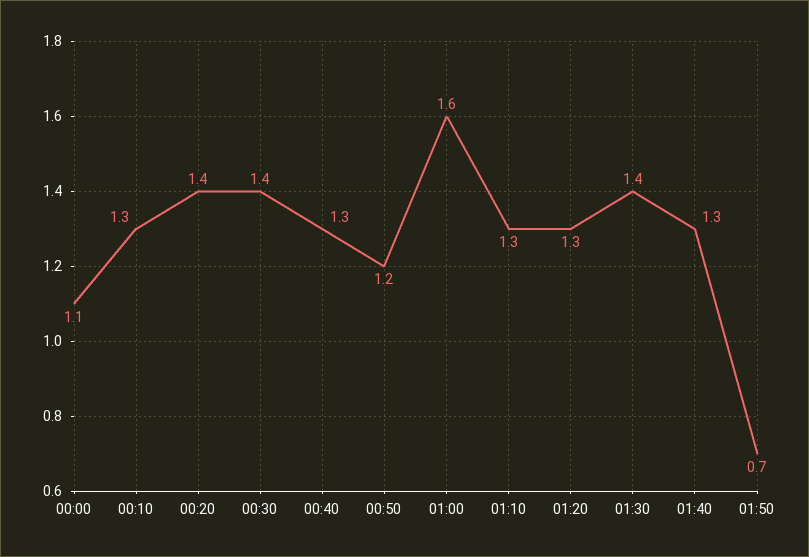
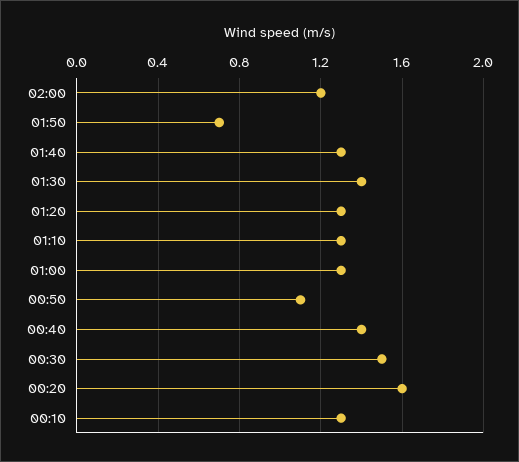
00:00: 1.1 -> none
00:20: 1.4 -> 1.6
00:30: 1.4 -> 1.5
00:40: 1.3 -> 1.4
00:50: 1.2 -> 1.1
01:00: 1.6 -> 1.3
02:00: none -> 1.2

